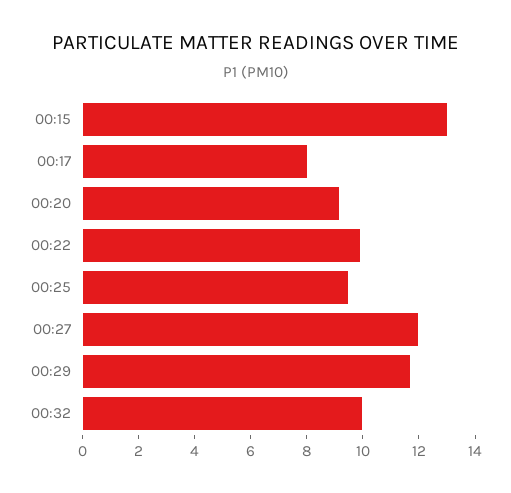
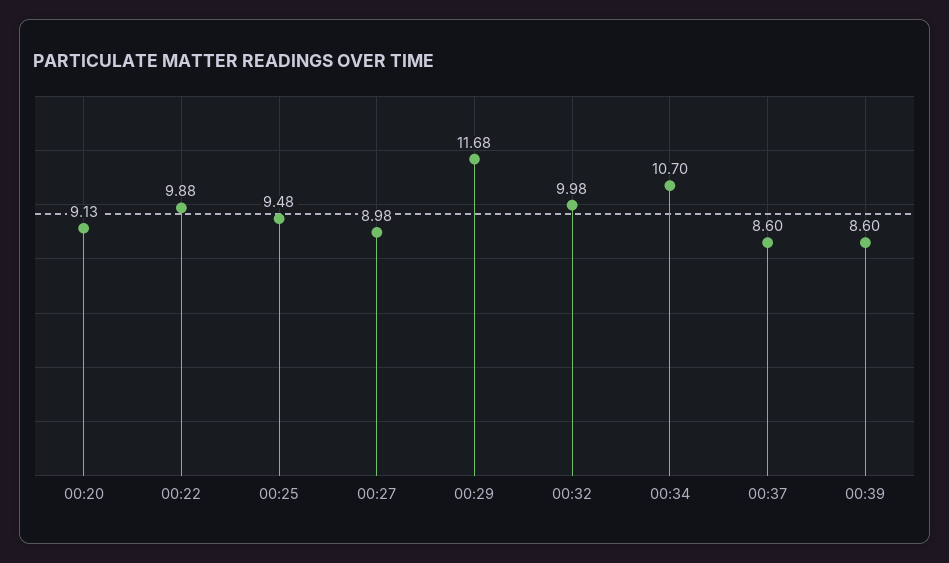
00:15: 13 -> none
00:17: 8 -> none
00:27: 12 -> 8.98
00:34: none -> 10.7
00:37: none -> 8.6
00:39: none -> 8.6

